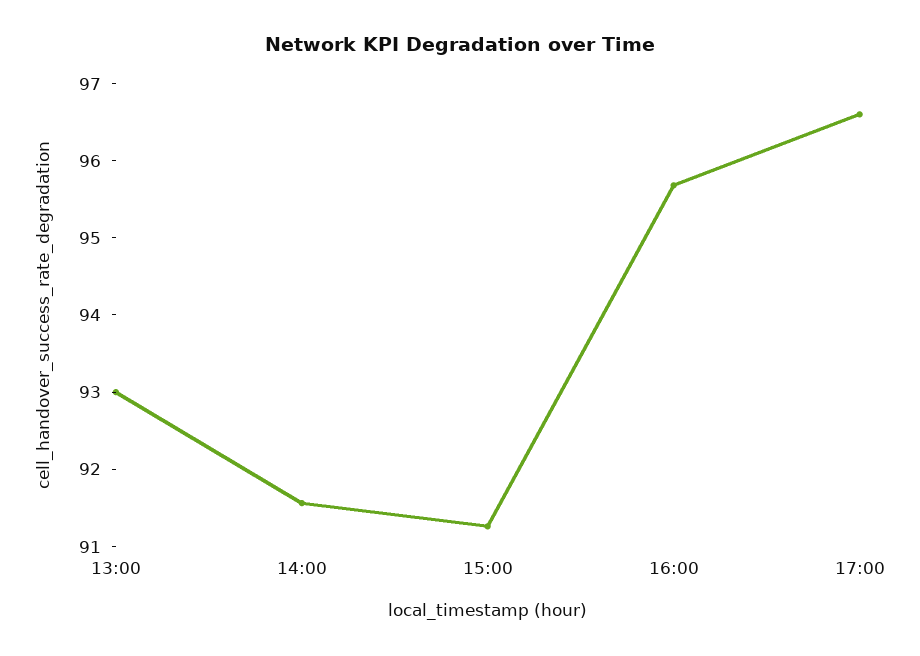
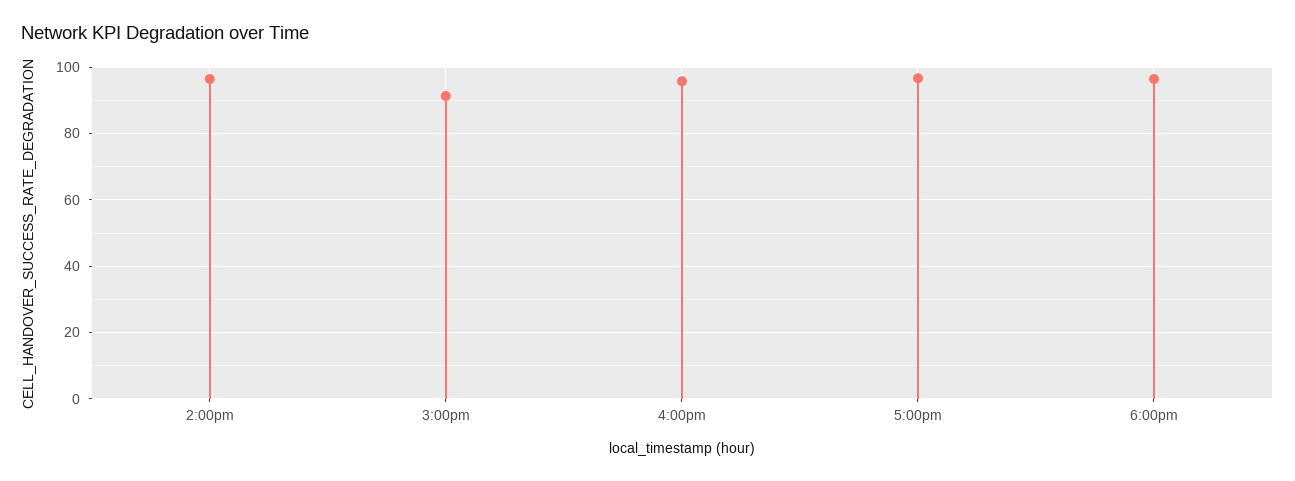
13:00: 93 -> none
14:00: 91.6 -> 96
6:00pm: none -> 96

